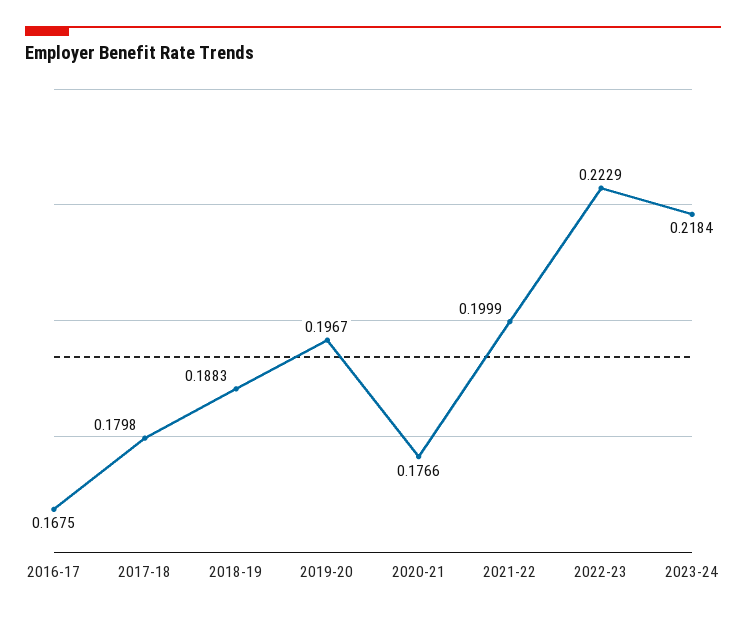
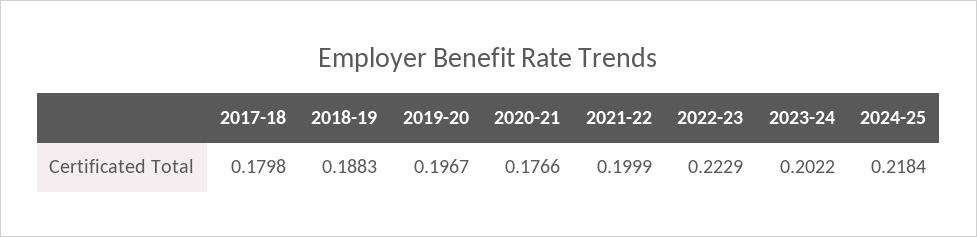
2016-17: 0.1675 -> none
2023-24: 0.2184 -> 0.2022
2024-25: none -> 0.2184

